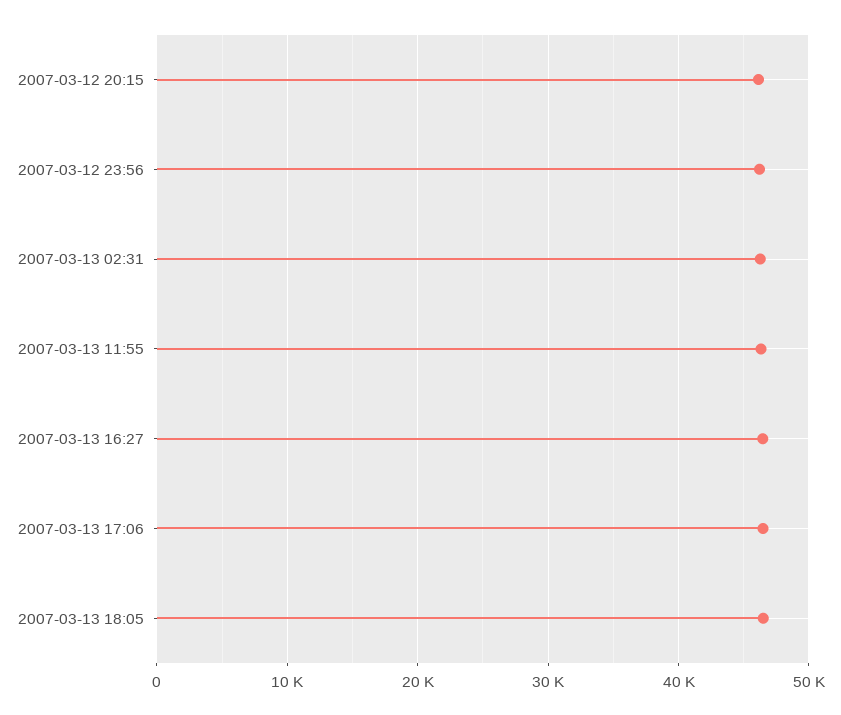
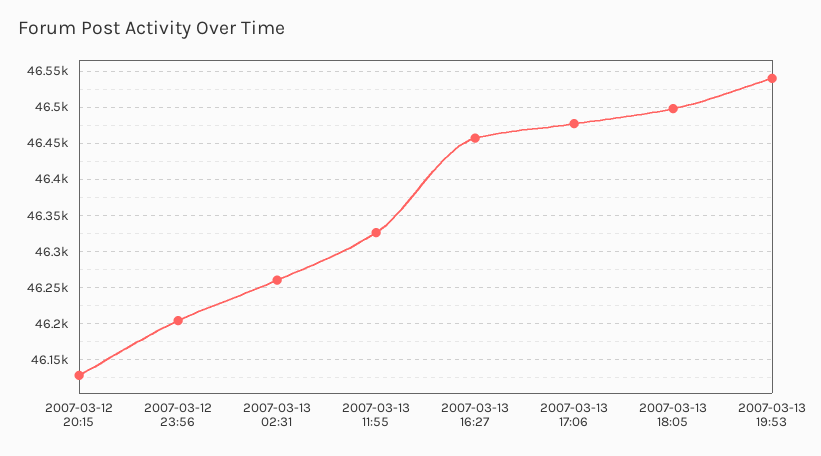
2007-03-13 19:53: none -> 46540

